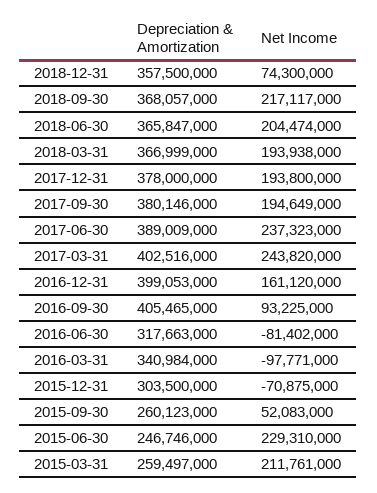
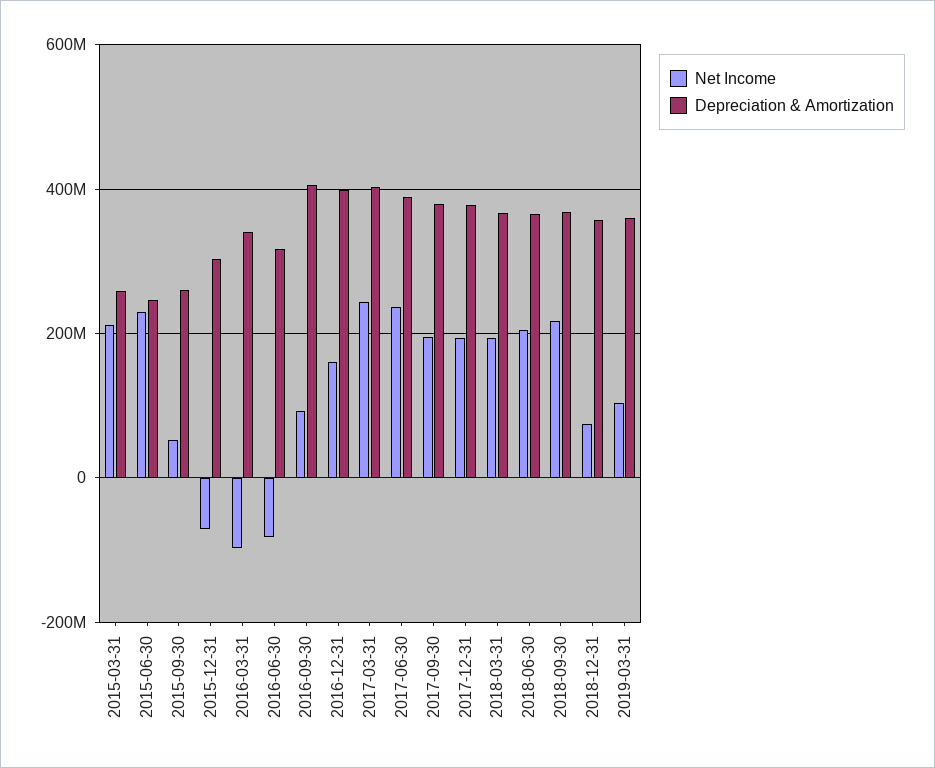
Net Income, 2019-03-31: none -> 100000000
Depreciation & Amortization, 2019-03-31: none -> 360000000

